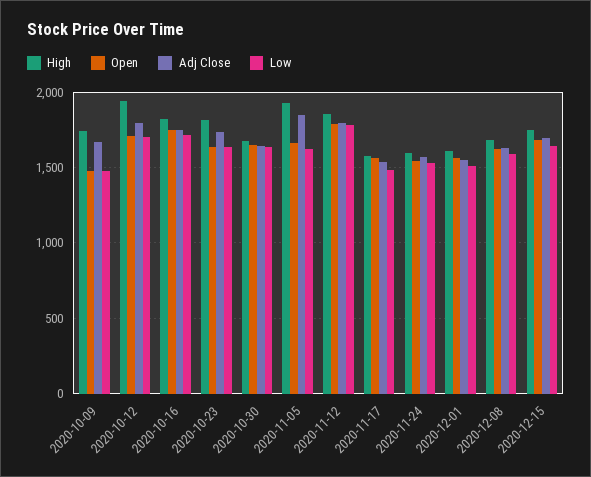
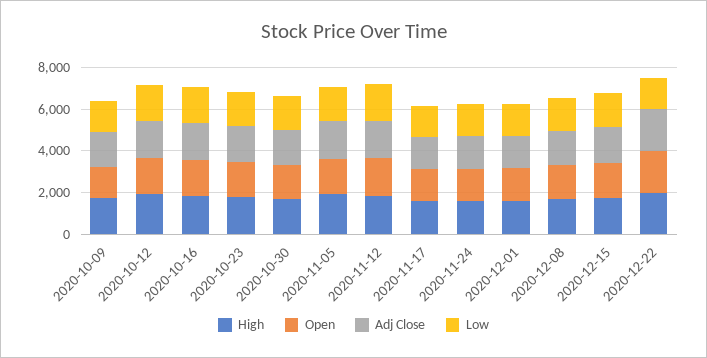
High, 2020-12-22: none -> 2000
Open, 2020-12-22: none -> 2000
Adj Close, 2020-12-22: none -> 2000
Low, 2020-12-22: none -> 1500

